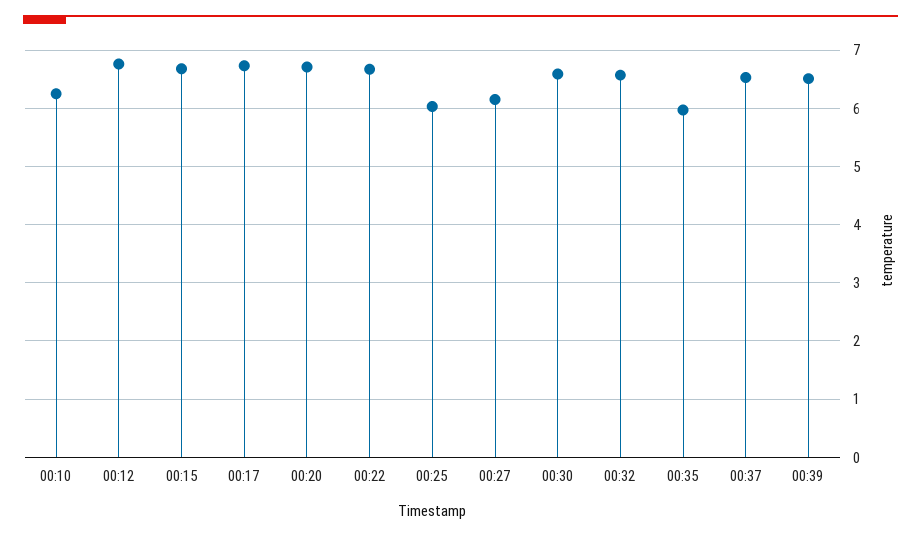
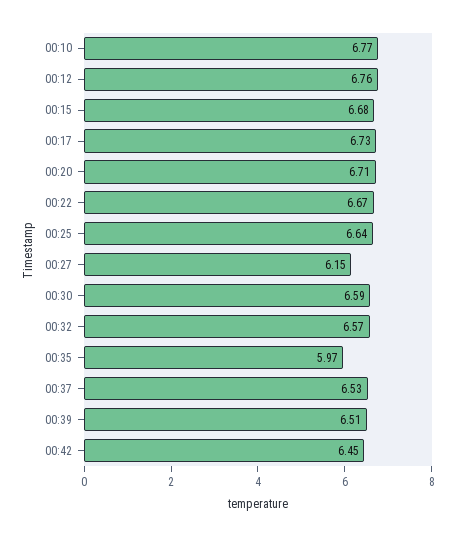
00:10: 6.2 -> 6.77
00:25: 6 -> 6.64
00:42: none -> 6.45

